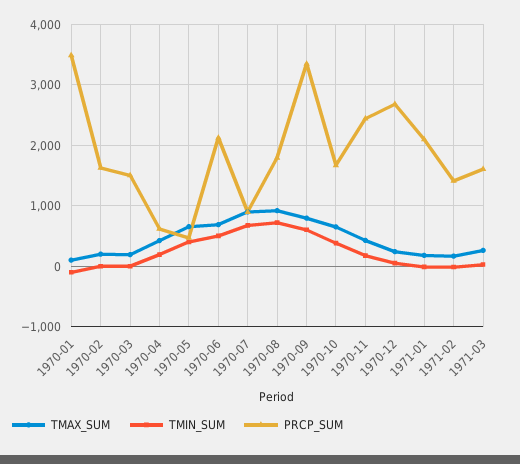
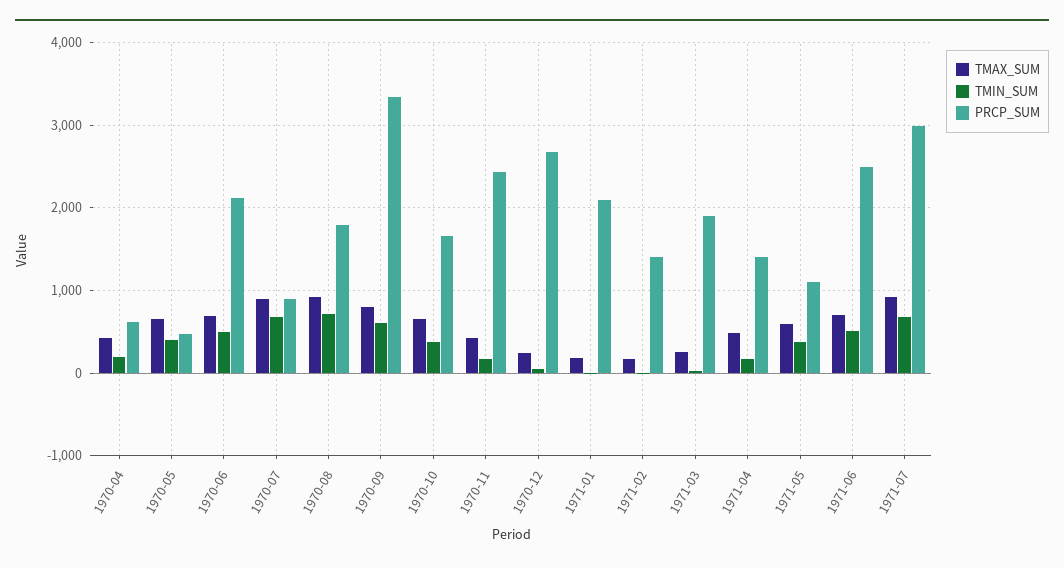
TMAX_SUM, 1970-01: 100 -> none
TMIN_SUM, 1970-01: -100 -> none
PRCP_SUM, 1970-01: 3500 -> none
TMAX_SUM, 1970-02: 200 -> none
TMIN_SUM, 1970-02: 0 -> none
PRCP_SUM, 1970-02: 1600 -> none
TMAX_SUM, 1970-03: 200 -> none
TMIN_SUM, 1970-03: 0 -> none
PRCP_SUM, 1970-03: 1500 -> none
PRCP_SUM, 1971-03: 1600 -> 1900
TMAX_SUM, 1971-04: none -> 500
TMIN_SUM, 1971-04: none -> 200
PRCP_SUM, 1971-04: none -> 1400
TMAX_SUM, 1971-05: none -> 600
TMIN_SUM, 1971-05: none -> 400
PRCP_SUM, 1971-05: none -> 1100
TMAX_SUM, 1971-06: none -> 700
TMIN_SUM, 1971-06: none -> 500
PRCP_SUM, 1971-06: none -> 2500
TMAX_SUM, 1971-07: none -> 900
TMIN_SUM, 1971-07: none -> 700
PRCP_SUM, 1971-07: none -> 3000

